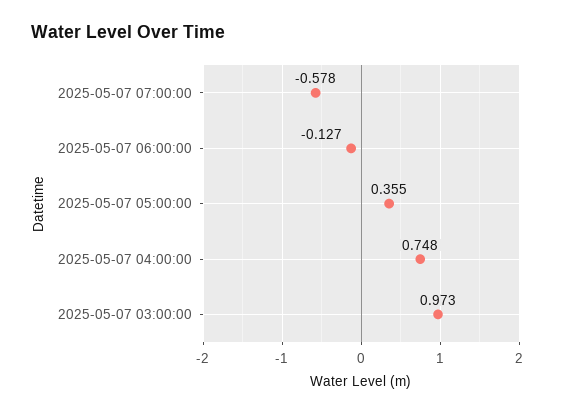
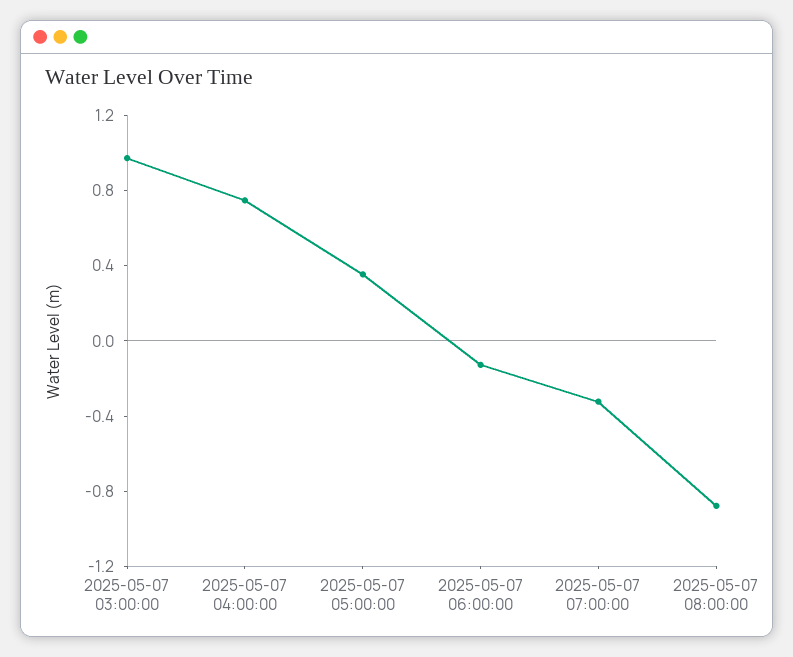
2025-05-07 07:00:00: -0.578 -> -0.3
2025-05-07 08:00:00: none -> -0.9

